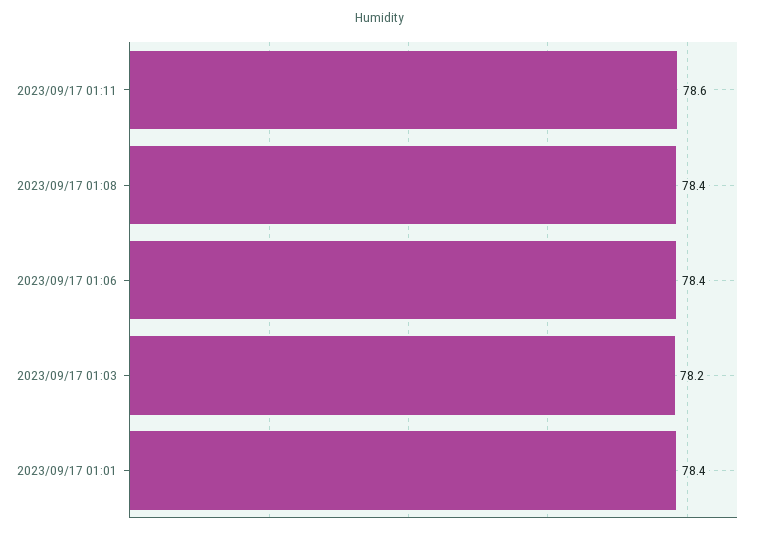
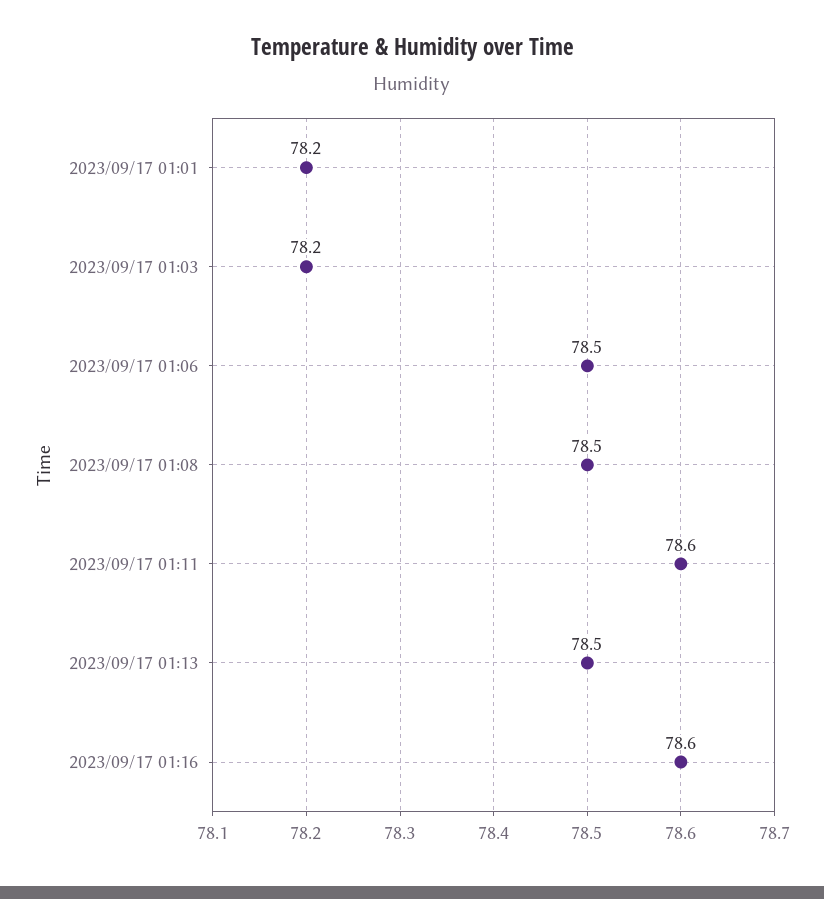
2023/09/17 01:08: 78.4 -> 78.5
2023/09/17 01:06: 78.4 -> 78.5
2023/09/17 01:01: 78.4 -> 78.2
2023/09/17 01:13: none -> 78.5
2023/09/17 01:16: none -> 78.6

